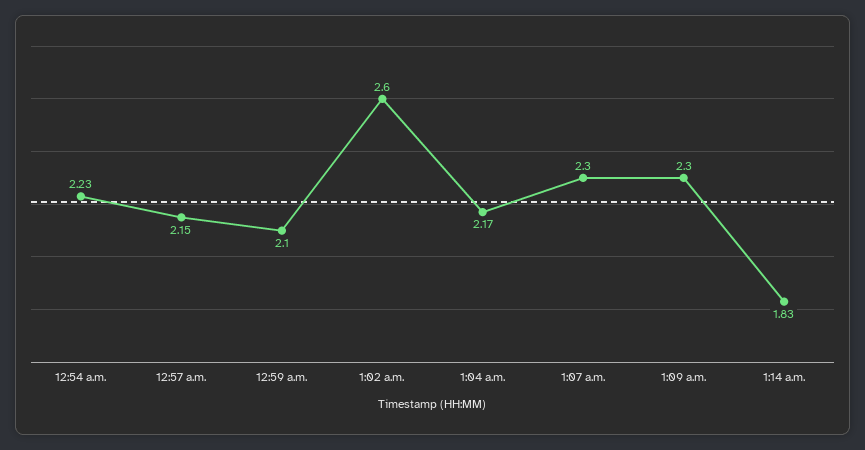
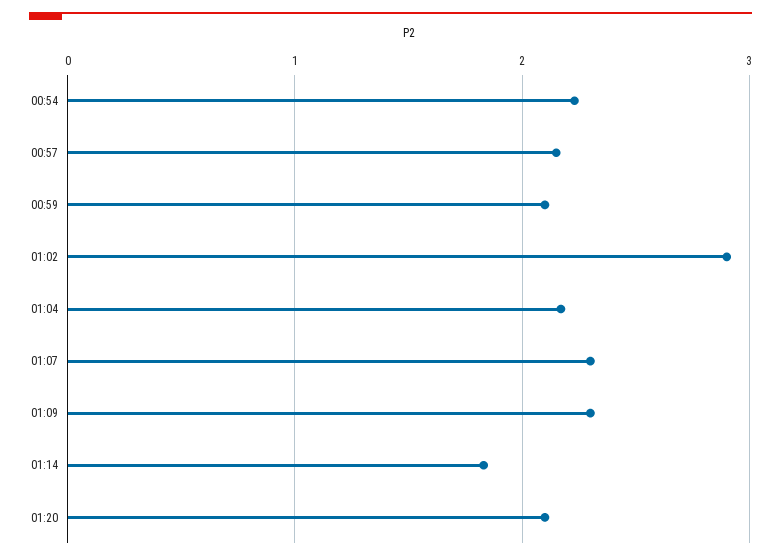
1:02 a.m.: 2.6 -> 2.9
01:20: none -> 2.1

